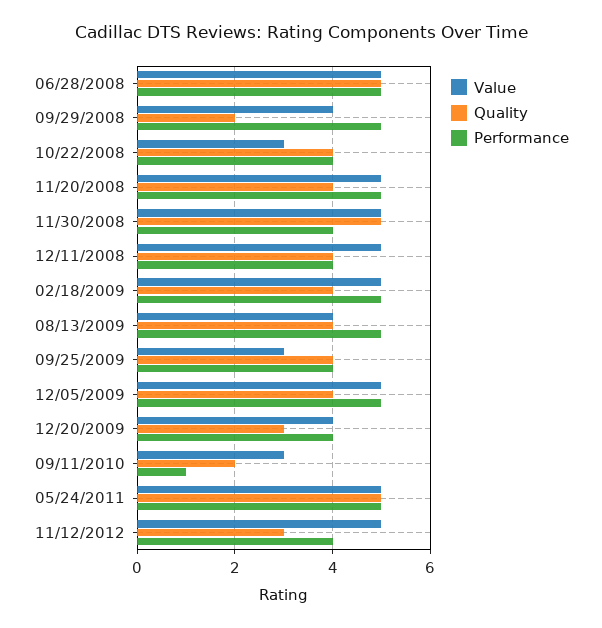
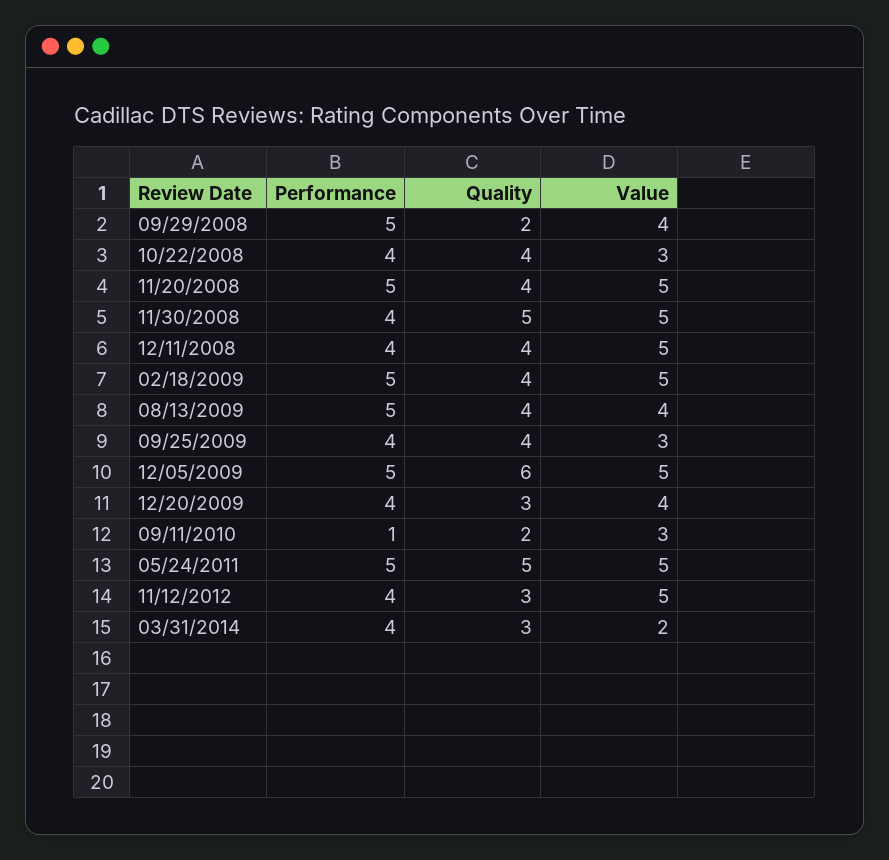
Value, 06/28/2008: 5 -> none
Quality, 06/28/2008: 5 -> none
Performance, 06/28/2008: 5 -> none
Quality, 12/05/2009: 4 -> 6
Performance, 03/31/2014: none -> 4
Quality, 03/31/2014: none -> 3
Value, 03/31/2014: none -> 2

